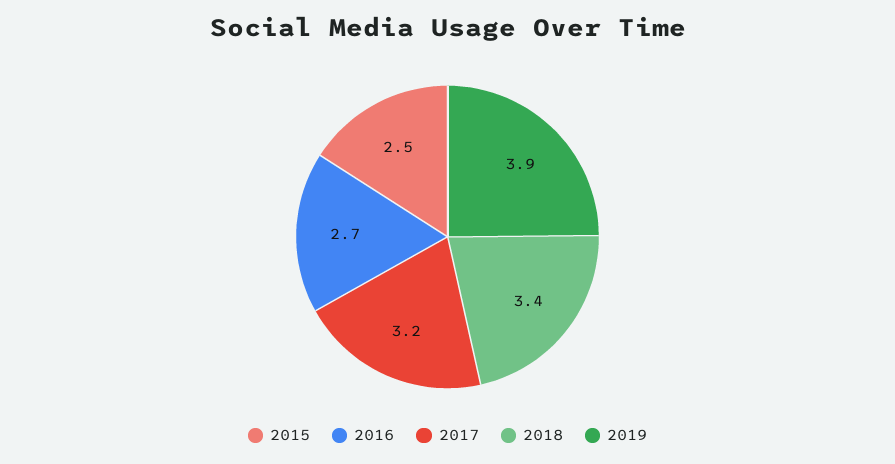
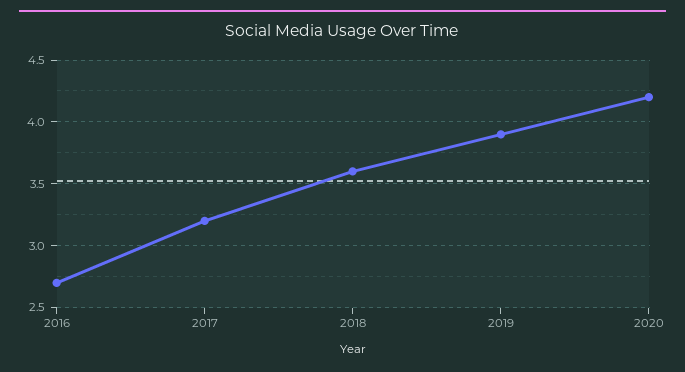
2015: 2.5 -> none
2018: 3.4 -> 3.6
2020: none -> 4.2

